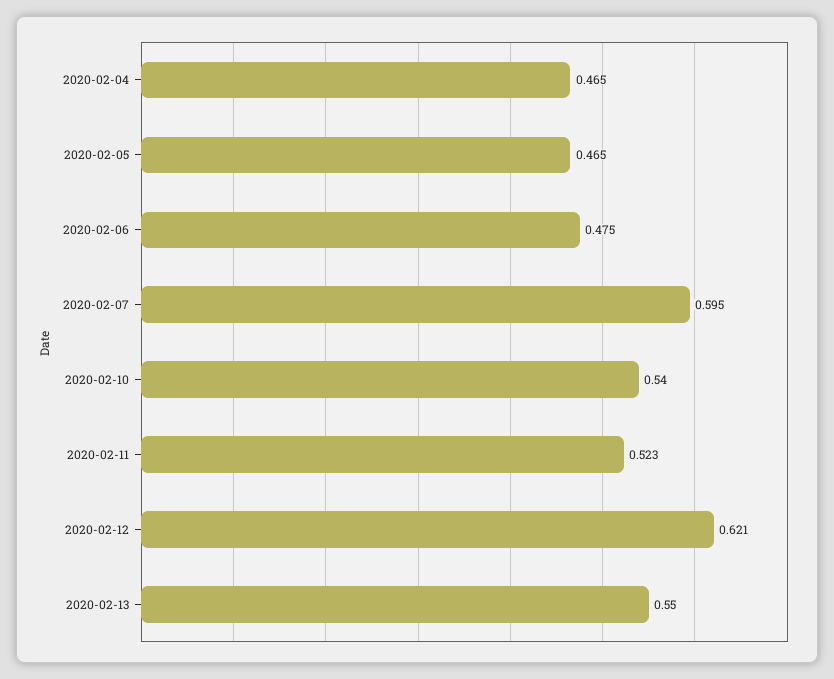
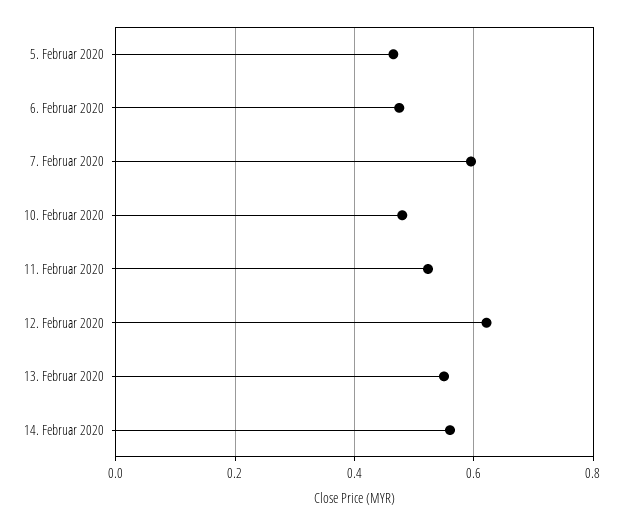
2020-02-04: 0.465 -> none
2020-02-10: 0.54 -> 0.48
14. Februar 2020: none -> 0.56

